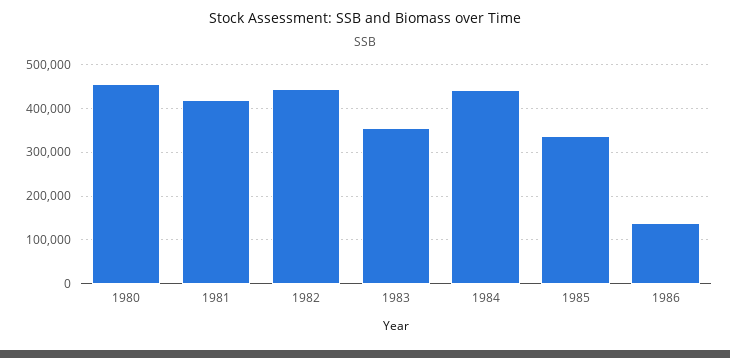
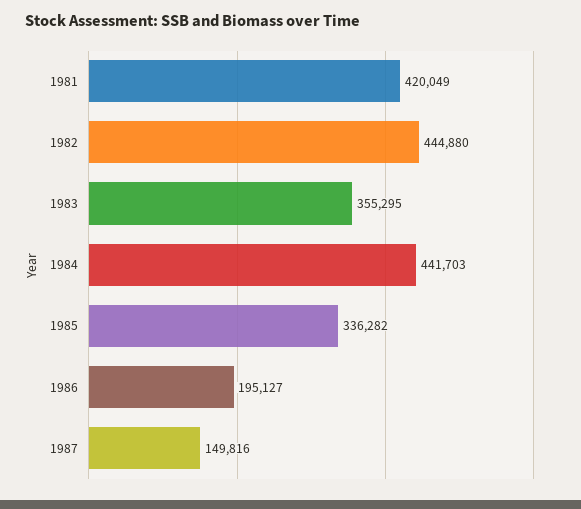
1980: 460000 -> none
1986: 140000 -> 195127
1987: none -> 149816

